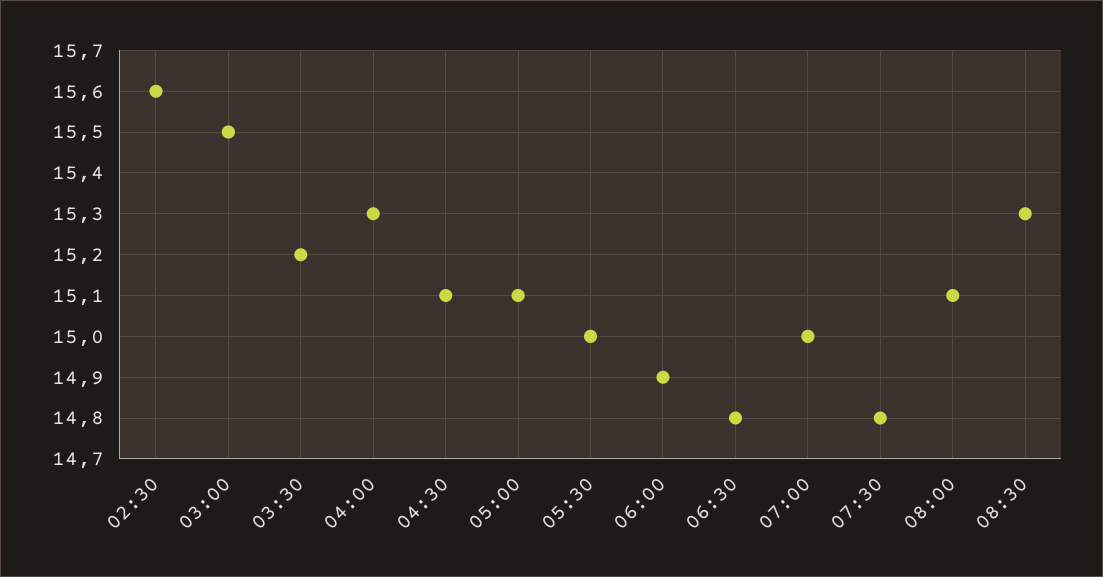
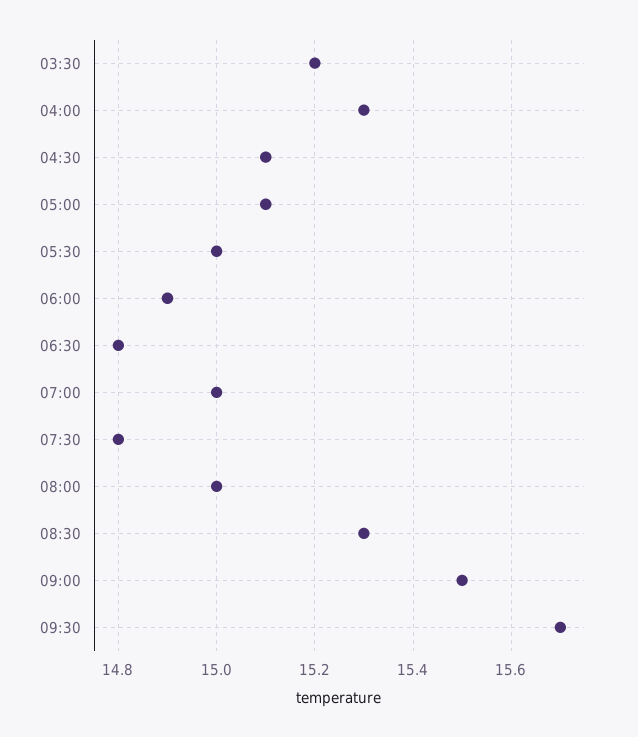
02:30: 15.6 -> none
03:00: 15.5 -> none
08:00: 15.1 -> 15
09:00: none -> 15.5
09:30: none -> 15.7

